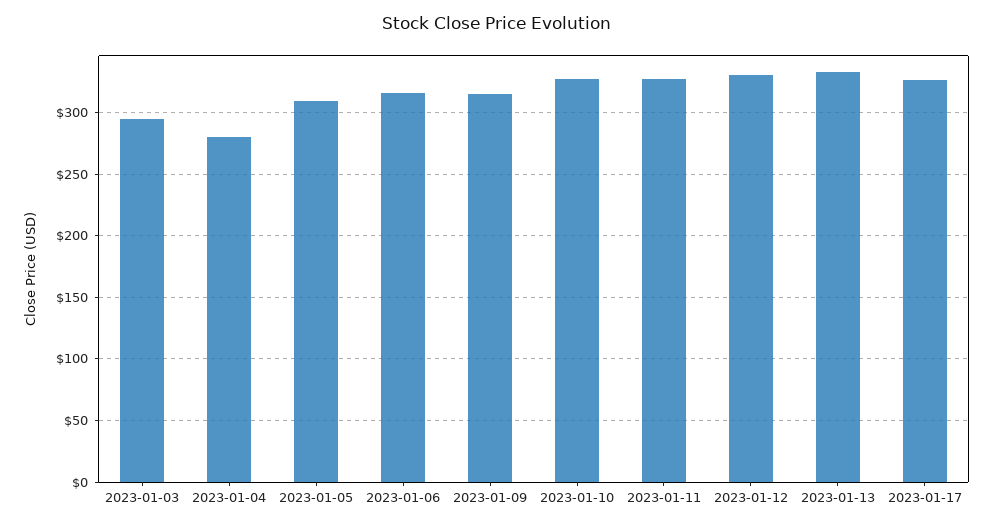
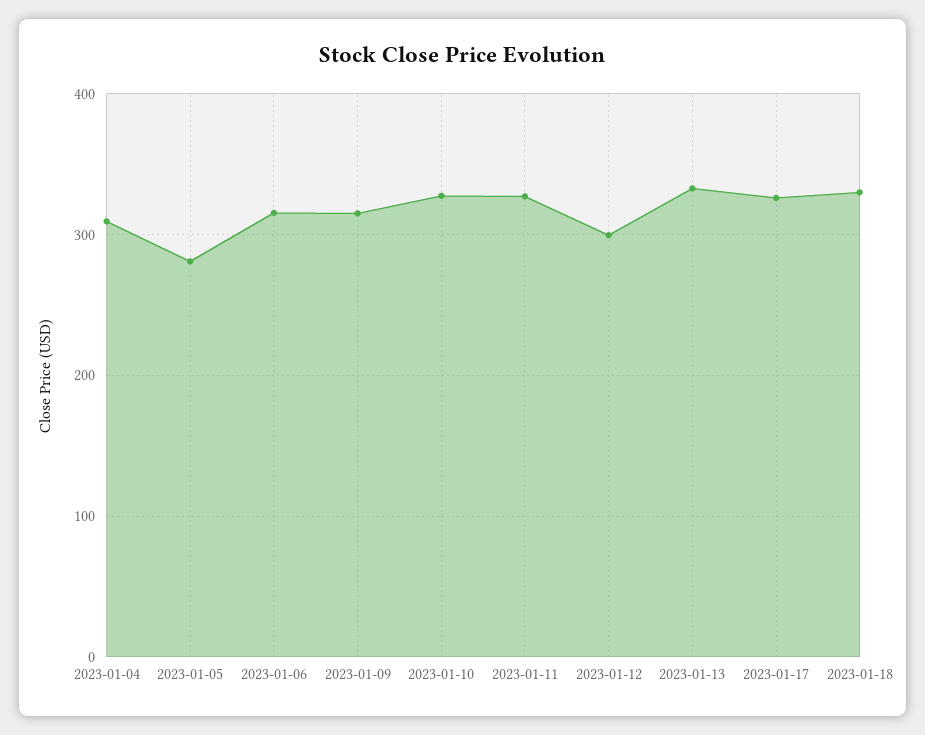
2023-01-03: 295 -> none
2023-01-04: 280 -> 310
2023-01-05: 310 -> 280
2023-01-12: 330 -> 300
2023-01-18: none -> 330

